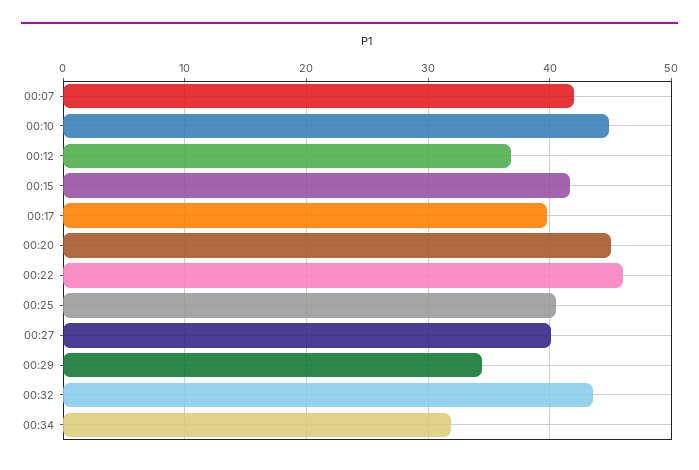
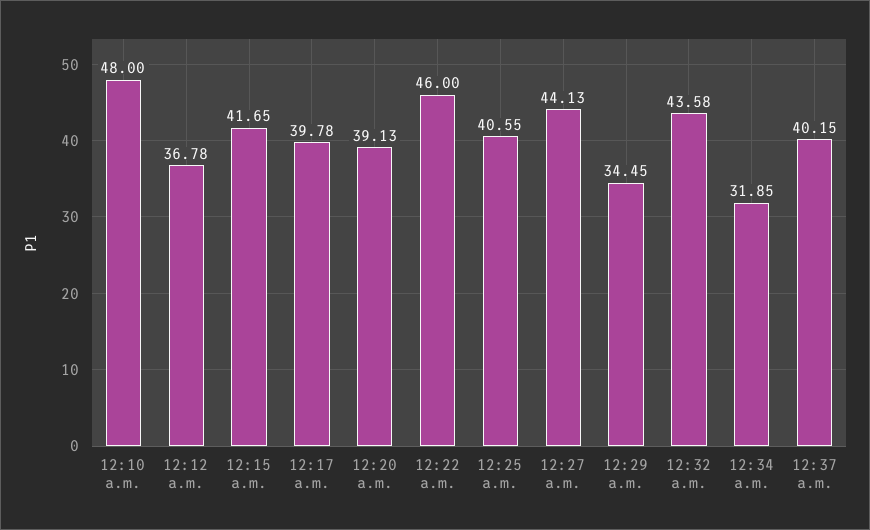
00:07: 42 -> none
00:10: 45 -> 48
00:20: 45 -> 39.13
00:27: 40 -> 44.13
12:37 a.m.: none -> 40.15

